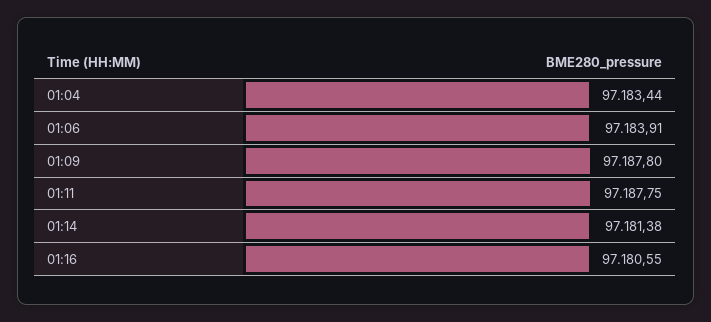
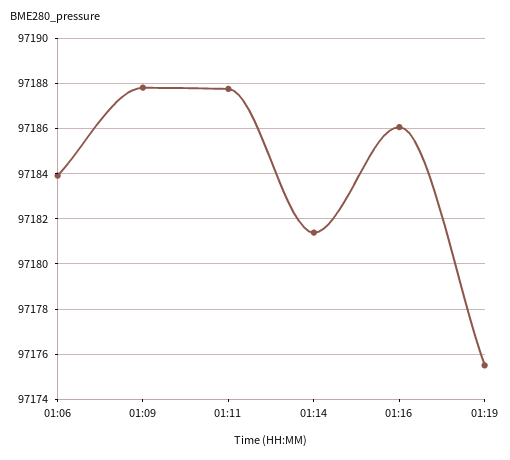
01:04: 97183.44 -> none
01:16: 97180.55 -> 97186
01:19: none -> 97175.5

